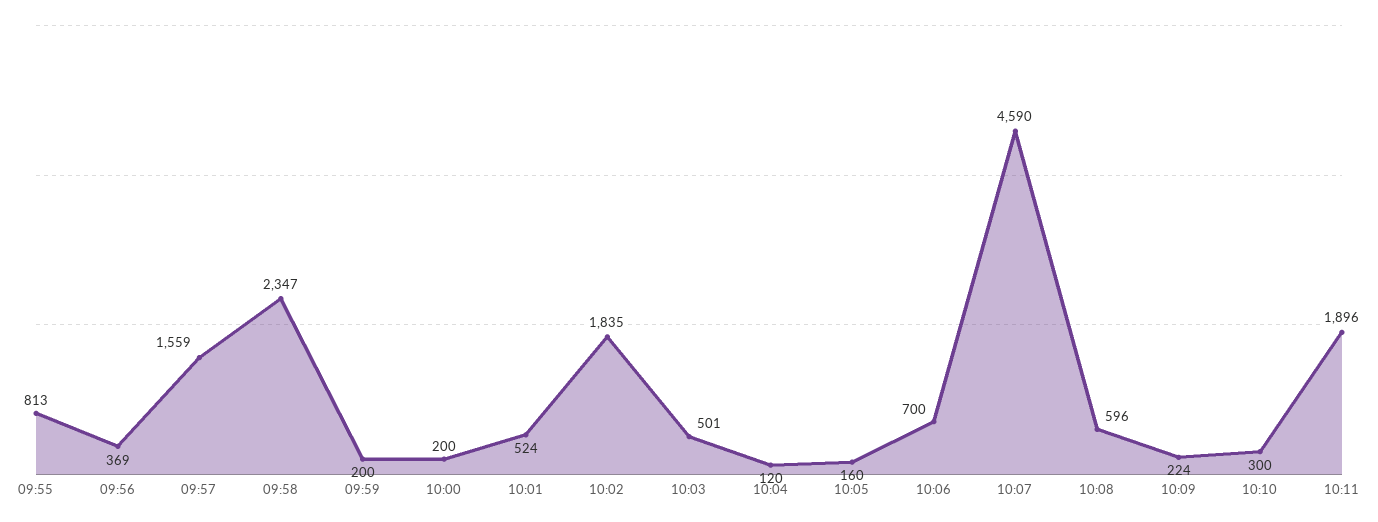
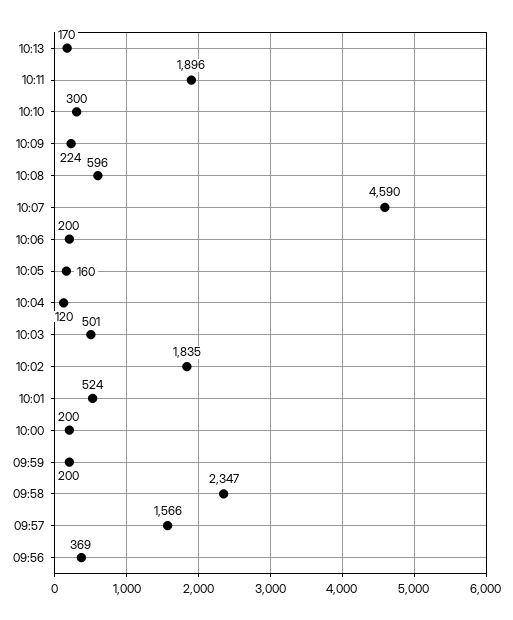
09:55: 813 -> none
09:57: 1559 -> 1566
10:06: 700 -> 200
10:13: none -> 170

